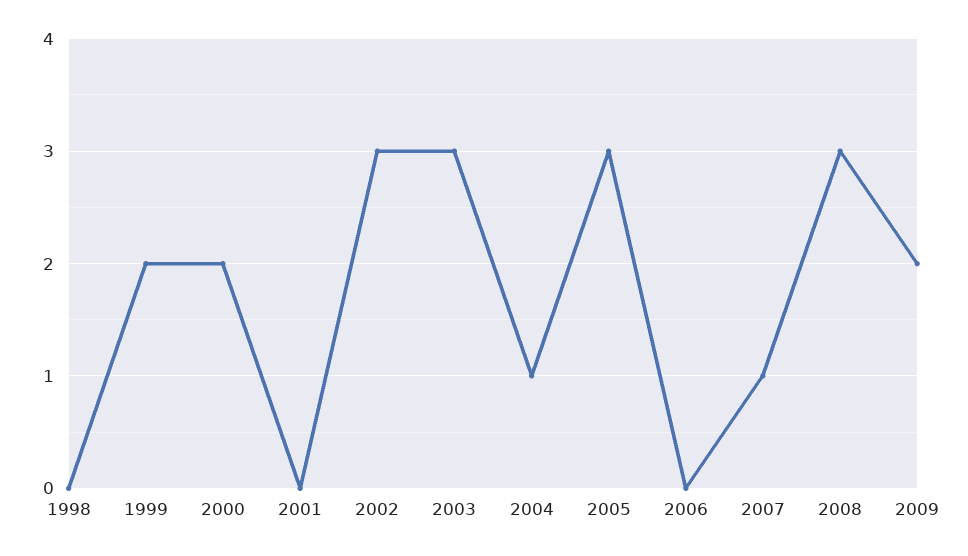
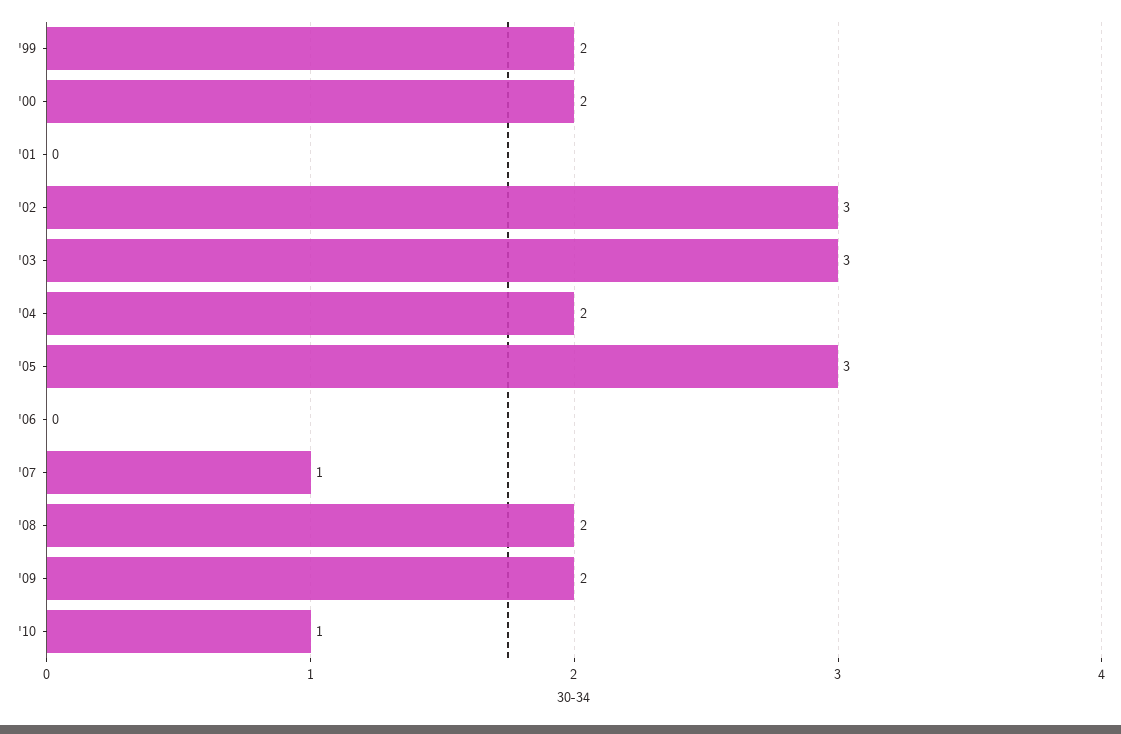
1998: 0 -> none
2004: 1 -> 2
2008: 3 -> 2
'10: none -> 1

